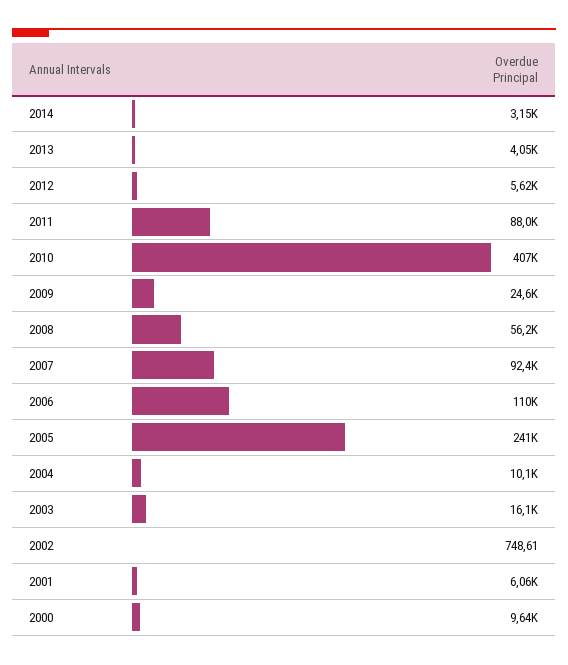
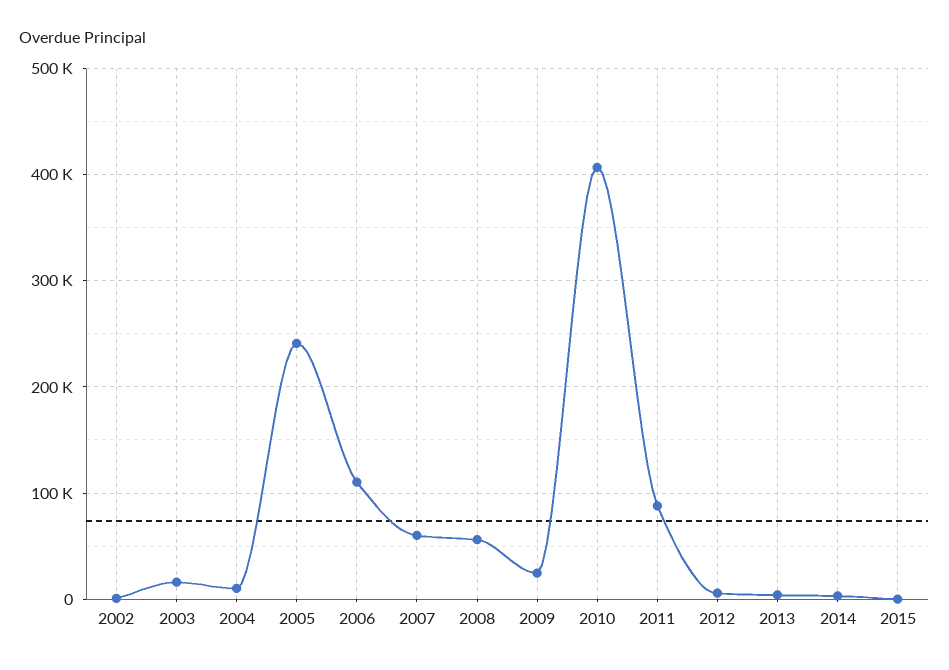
2007: 92400 -> 60000
2001: 6060 -> none
2000: 9640 -> none
2015: none -> 0

